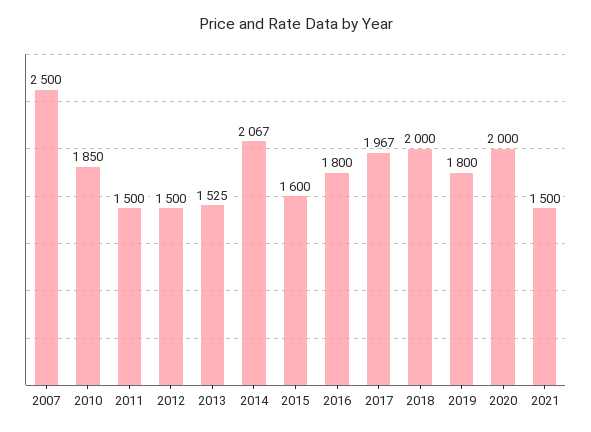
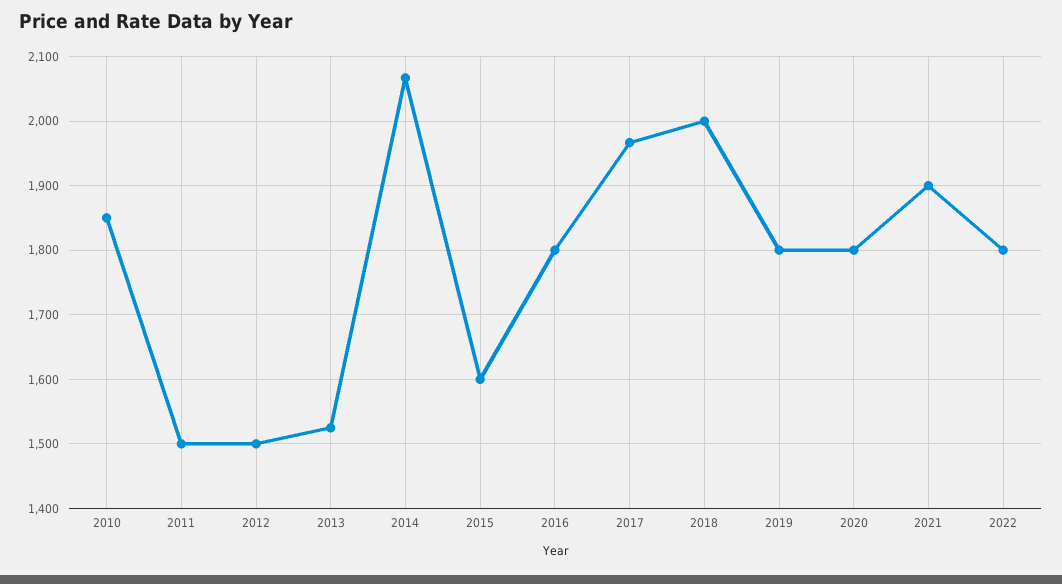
2007: 2500 -> none
2020: 2000 -> 1800
2021: 1500 -> 1900
2022: none -> 1800

